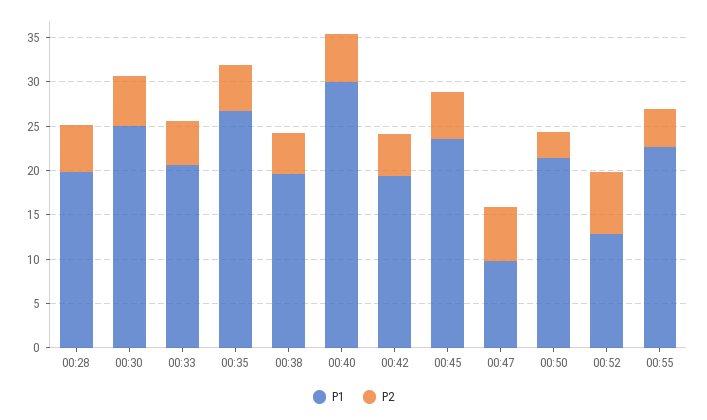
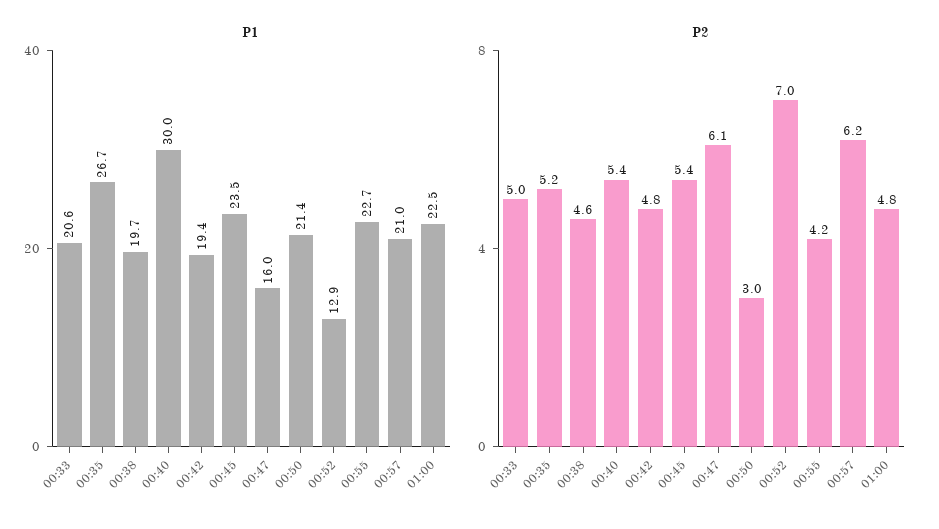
P1, 00:28: 20 -> none
P2, 00:28: 5 -> none
P1, 00:30: 25 -> none
P2, 00:30: 6 -> none
P1, 00:47: 10 -> 16
P1, 00:57: none -> 21
P1, 01:00: none -> 22.5
P2, 00:57: none -> 6.2
P2, 01:00: none -> 4.8

